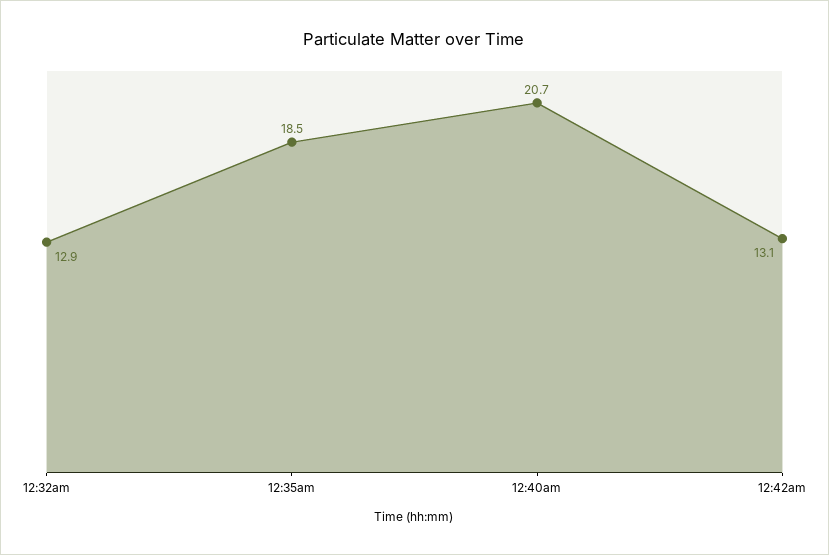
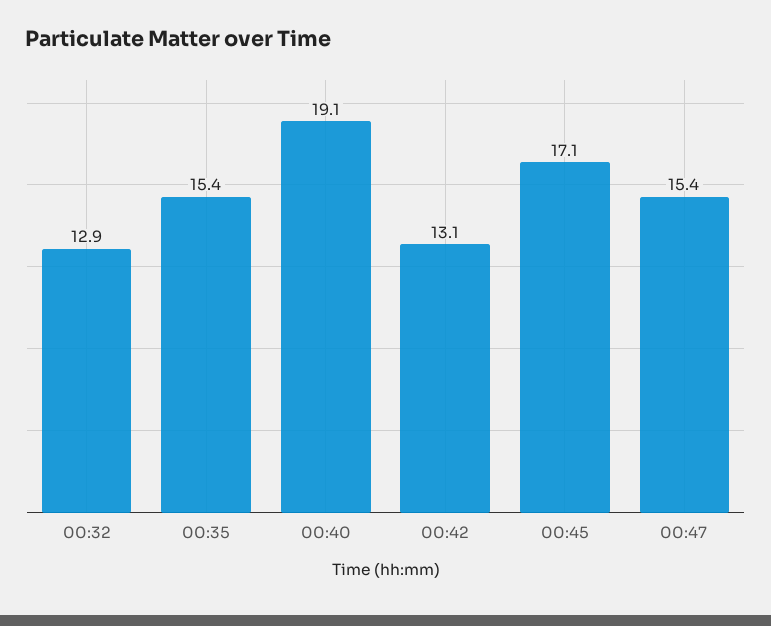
12:35am: 18.5 -> 15.4
12:40am: 20.7 -> 19.1
00:45: none -> 17.1
00:47: none -> 15.4

